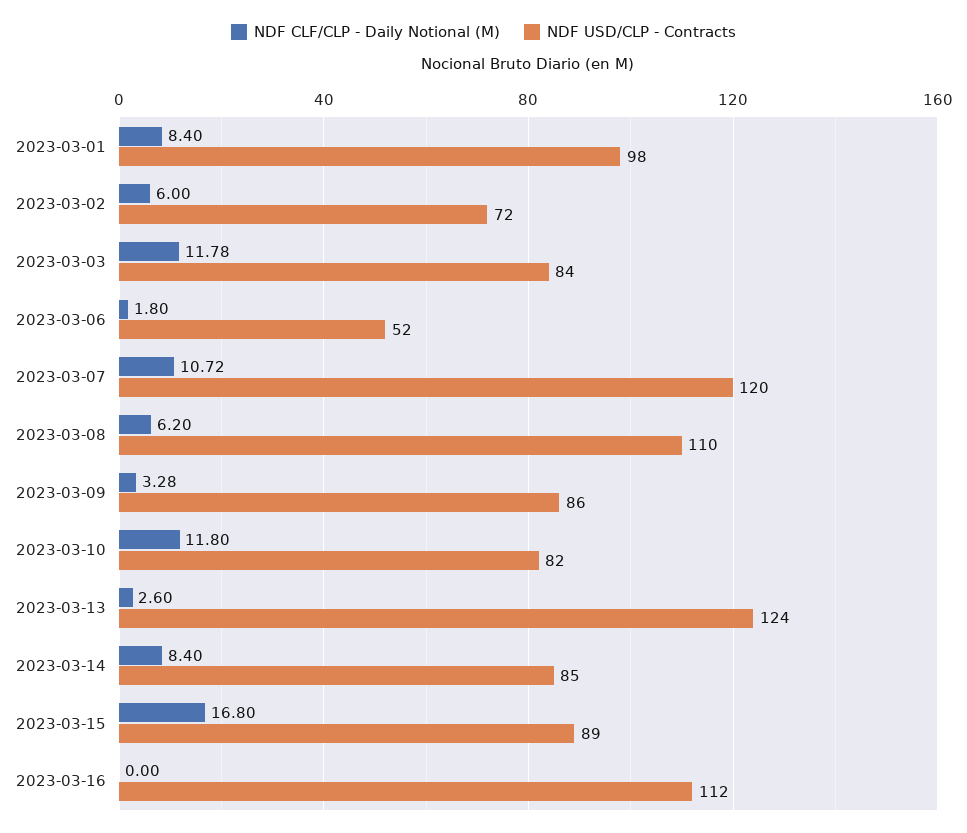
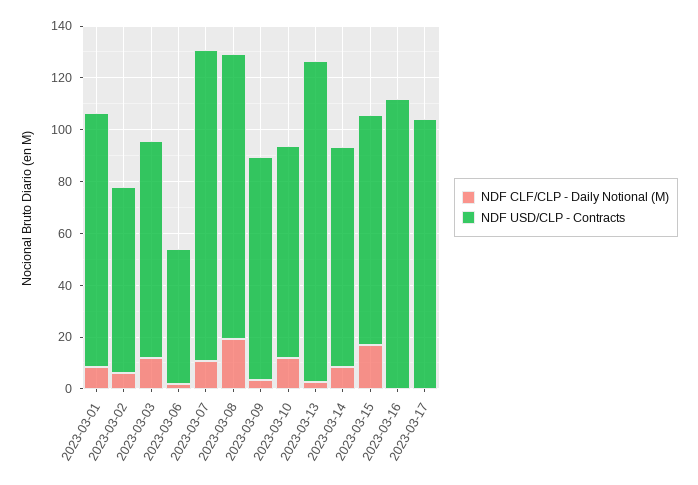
NDF CLF/CLP - Daily Notional (M), 2023-03-08: 6.2 -> 20
NDF CLF/CLP - Daily Notional (M), 2023-03-17: none -> 0
NDF USD/CLP - Contracts, 2023-03-17: none -> 105

